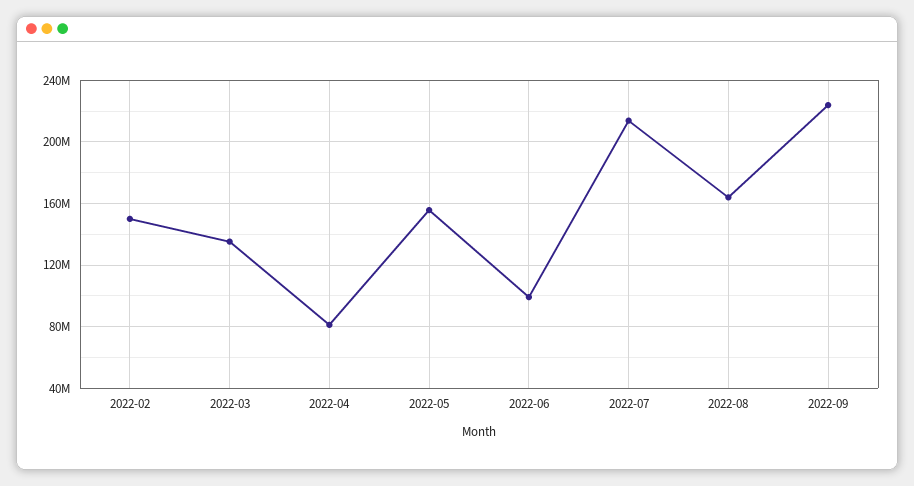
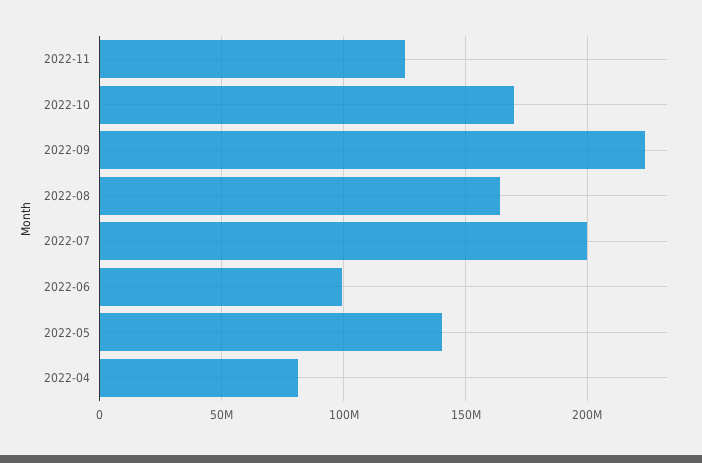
2022-02: 150000000 -> none
2022-03: 135000000 -> none
2022-05: 155000000 -> 140000000
2022-07: 215000000 -> 200000000
2022-11: none -> 125000000
2022-10: none -> 170000000

